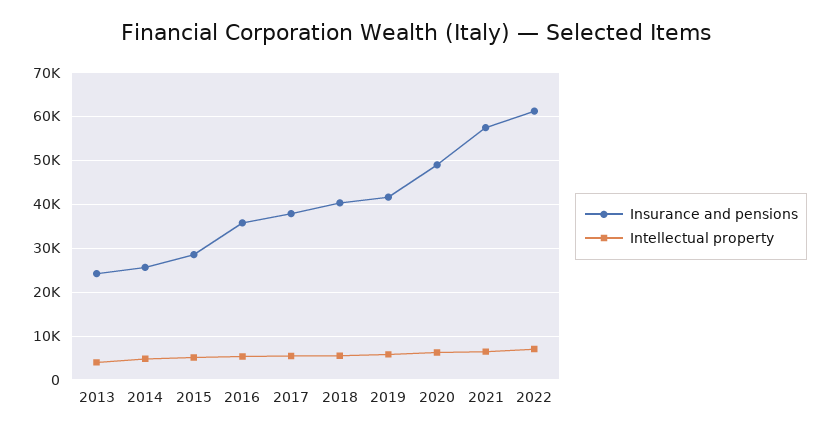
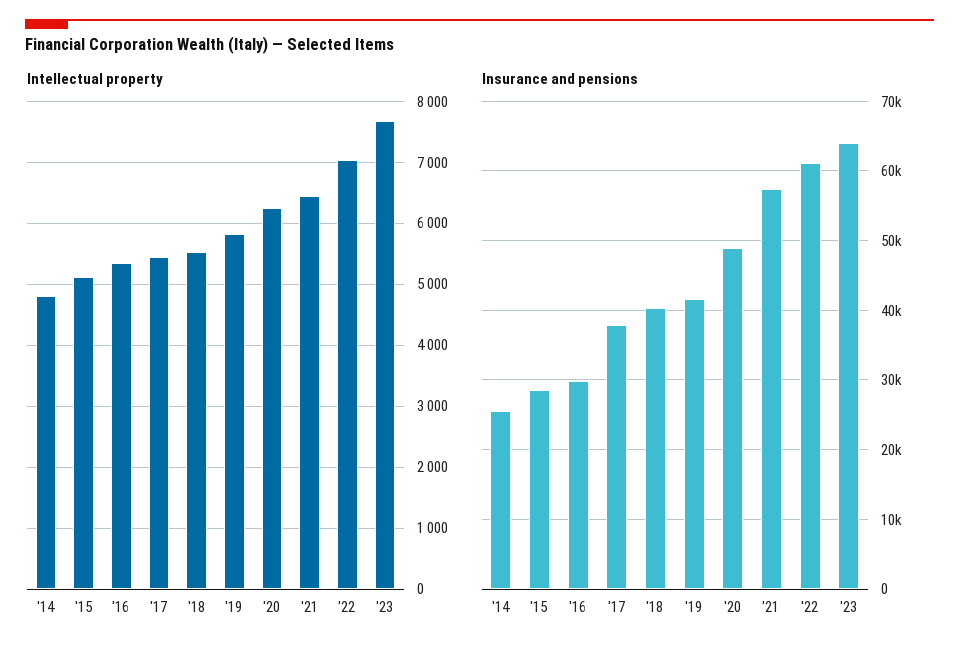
Insurance and pensions, 2013: 24000 -> none
Intellectual property, 2013: 4000 -> none
Insurance and pensions, 2016: 36000 -> 30000
Intellectual property, '23: none -> 7700
Insurance and pensions, '23: none -> 64000

